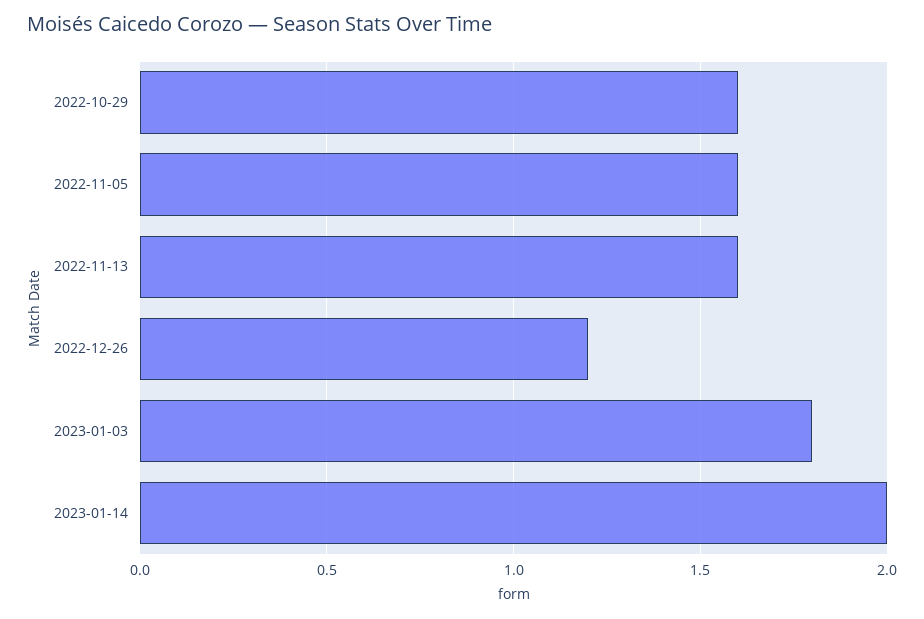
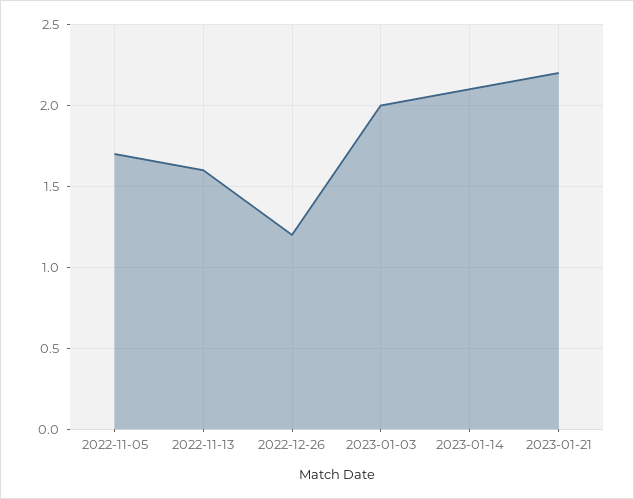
2022-10-29: 1.6 -> none
2022-11-05: 1.6 -> 1.7
2023-01-03: 1.8 -> 2
2023-01-14: 2 -> 2.1
2023-01-21: none -> 2.2

